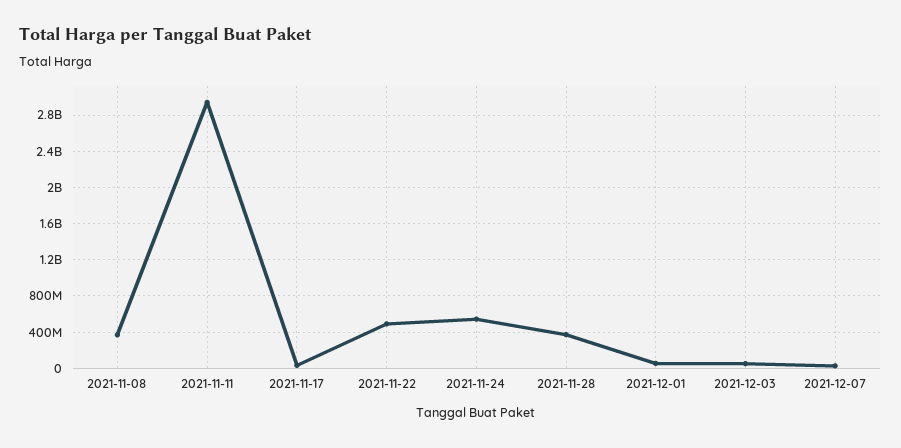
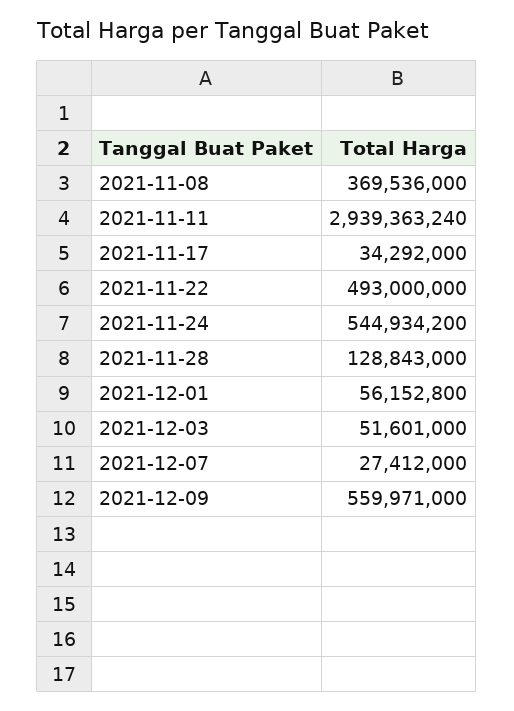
2021-11-28: 400000000 -> 128843000
2021-12-09: none -> 559971000

